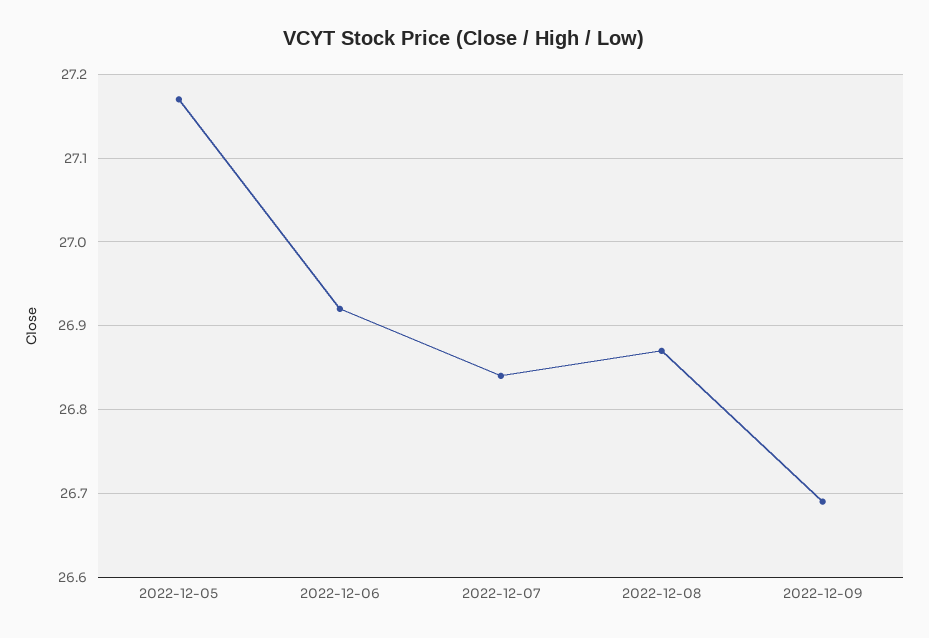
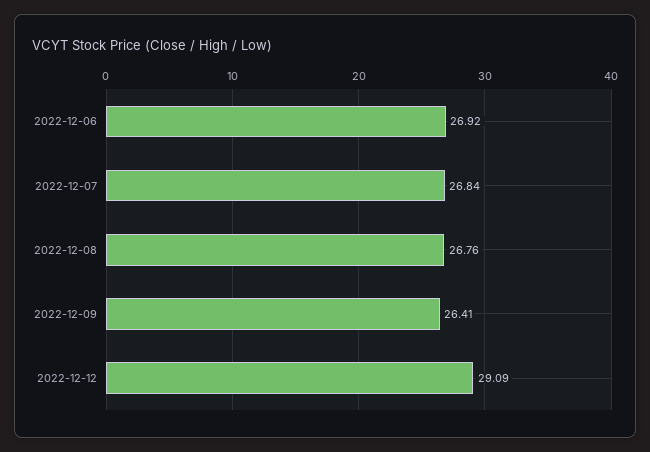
2022-12-05: 27.17 -> none
2022-12-08: 26.87 -> 26.76
2022-12-09: 26.69 -> 26.41
2022-12-12: none -> 29.09

